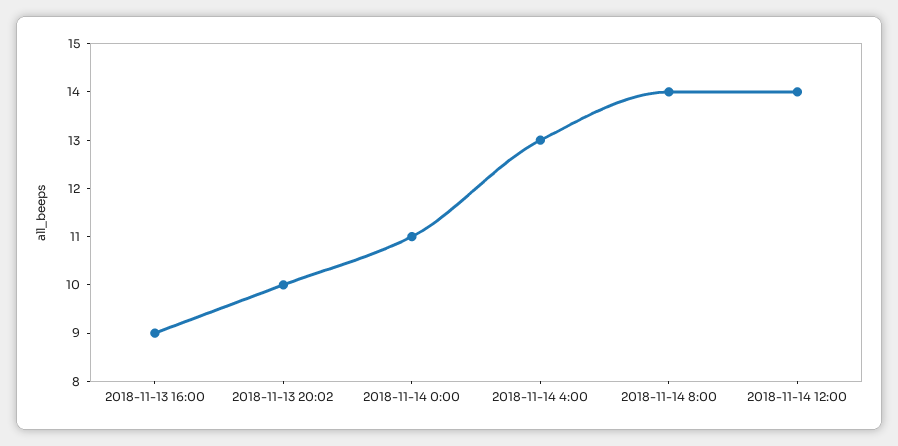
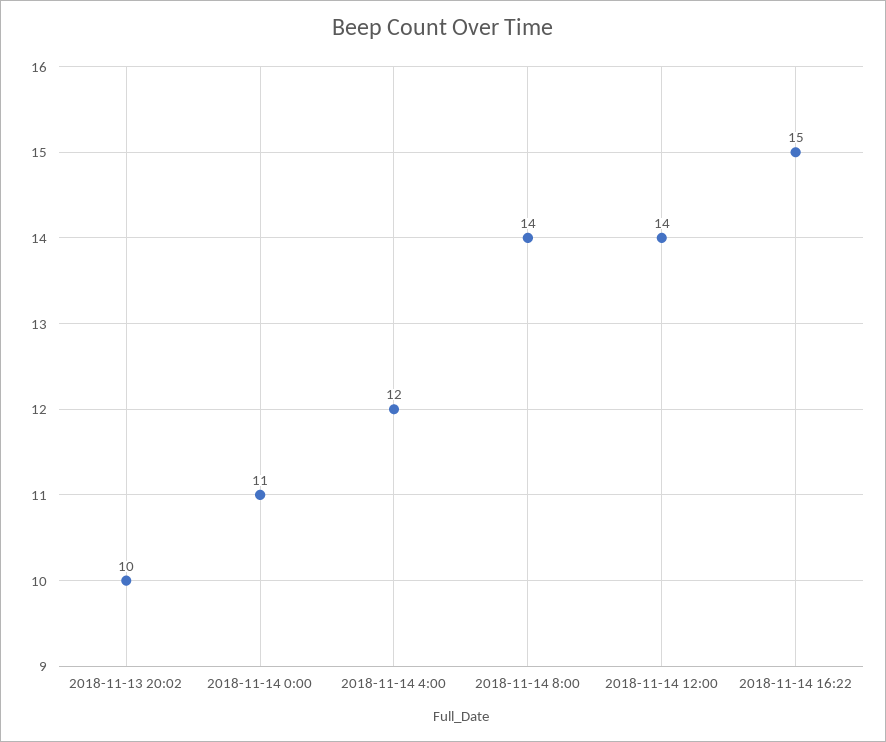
2018-11-13 16:00: 9 -> none
2018-11-14 4:00: 13 -> 12
2018-11-14 16:22: none -> 15

